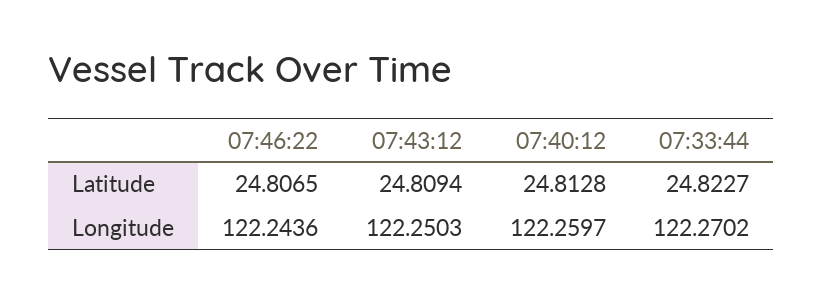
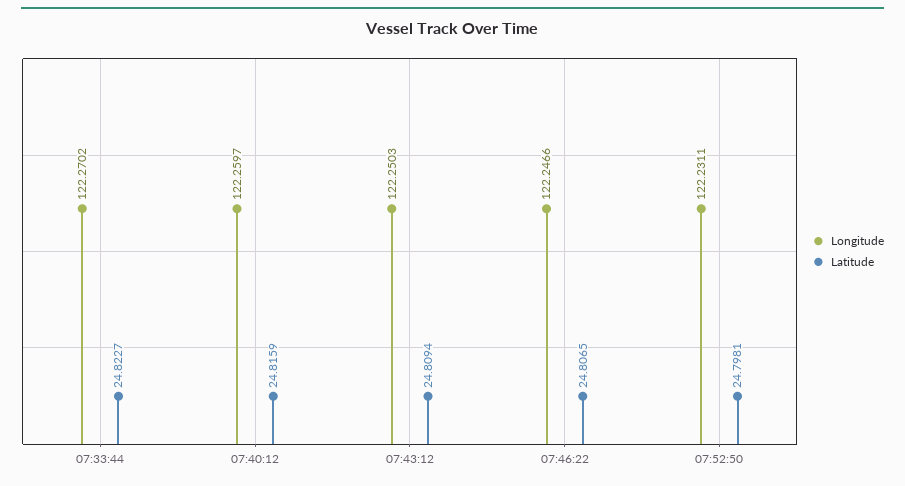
Latitude, 07:40:12: 24.8128 -> 24.8159
Longitude, 07:46:22: 122.2436 -> 122.2466
Longitude, 07:52:50: none -> 122.2311
Latitude, 07:52:50: none -> 24.7981

